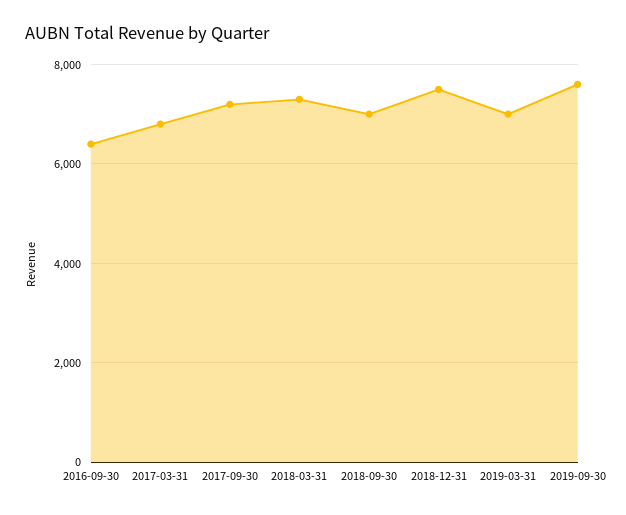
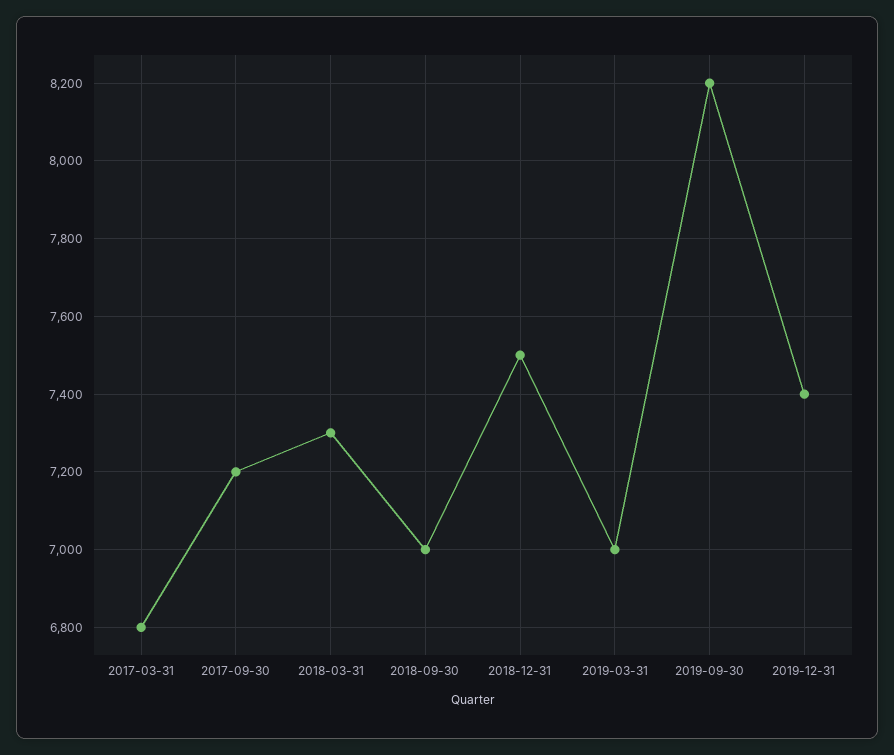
2016-09-30: 6400 -> none
2019-09-30: 7600 -> 8200
2019-12-31: none -> 7400

